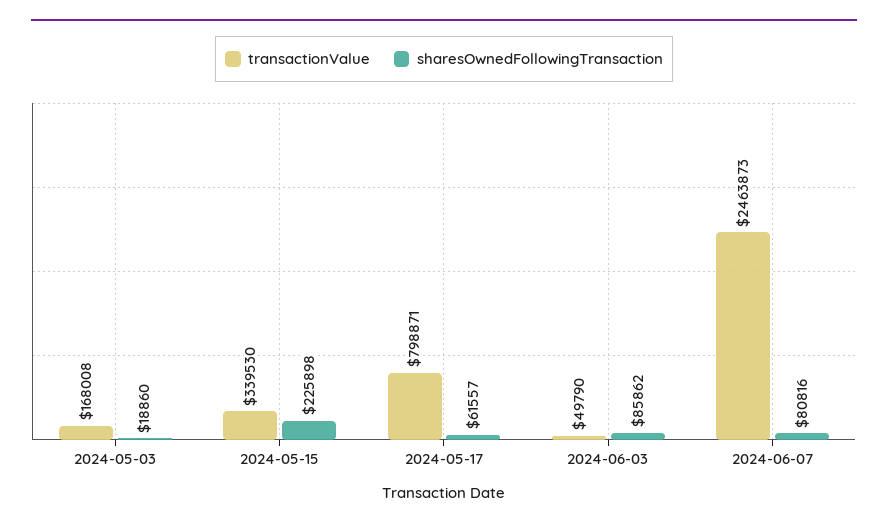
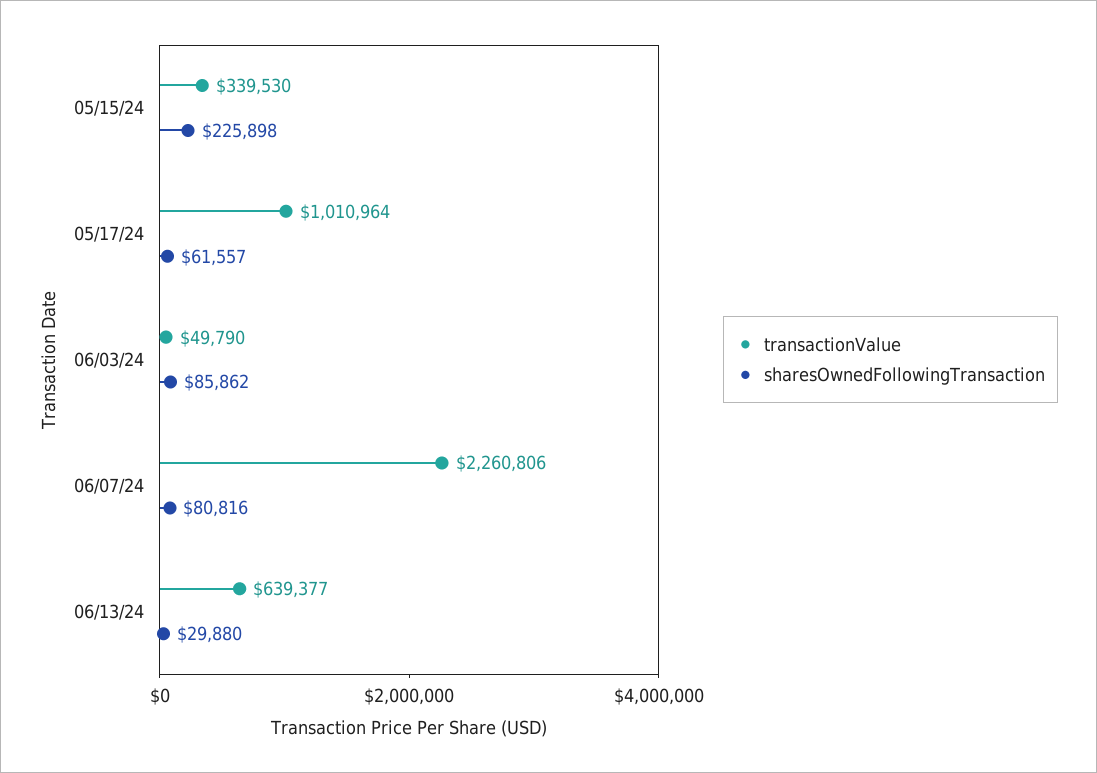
transactionValue, 2024-05-03: 168008 -> none
sharesOwnedFollowingTransaction, 2024-05-03: 18860 -> none
transactionValue, 2024-05-17: 798871 -> 1010964
transactionValue, 2024-06-07: 2463873 -> 2260806
transactionValue, 06/13/24: none -> 639377
sharesOwnedFollowingTransaction, 06/13/24: none -> 29880

